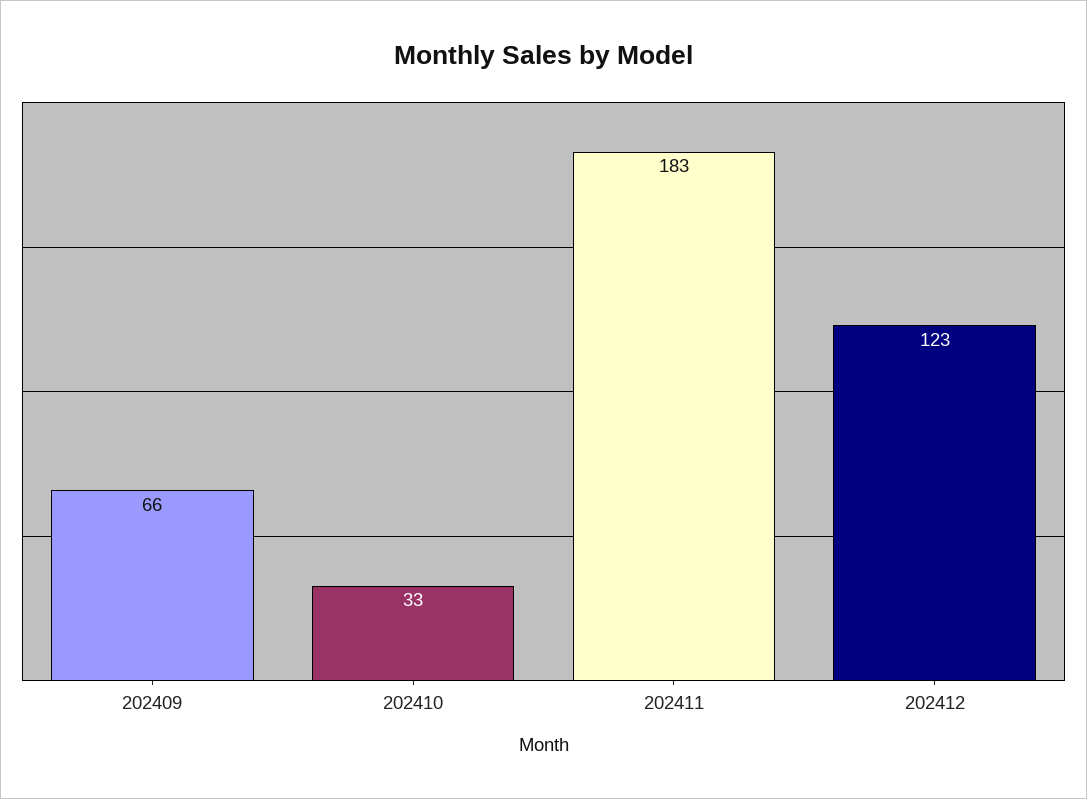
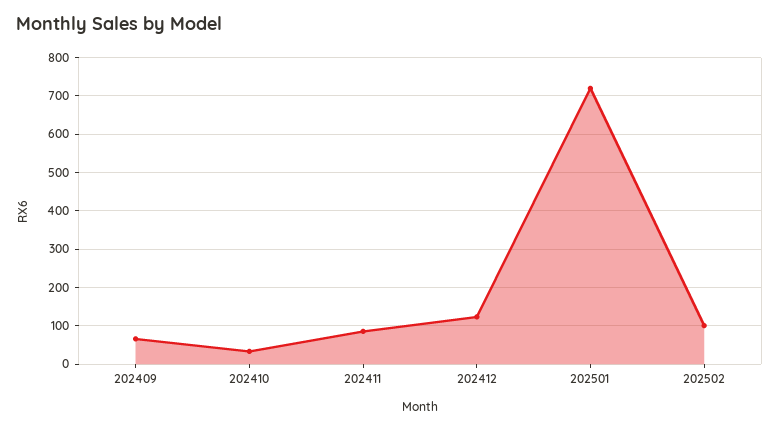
202411: 183 -> 80
202501: none -> 720
202502: none -> 100

